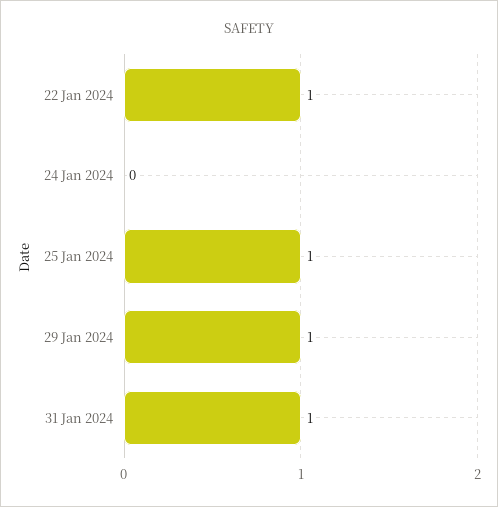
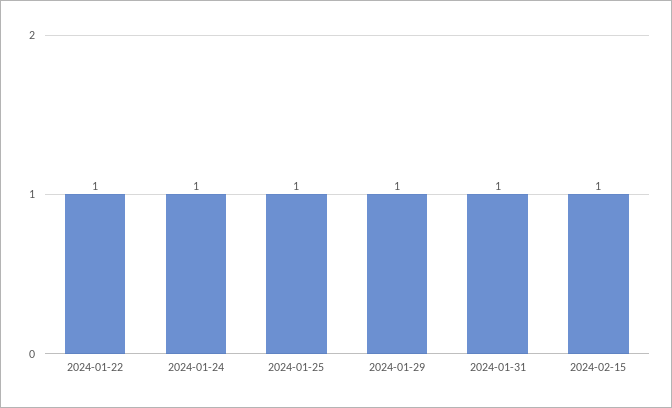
24 Jan 2024: 0 -> 1
2024-02-15: none -> 1

